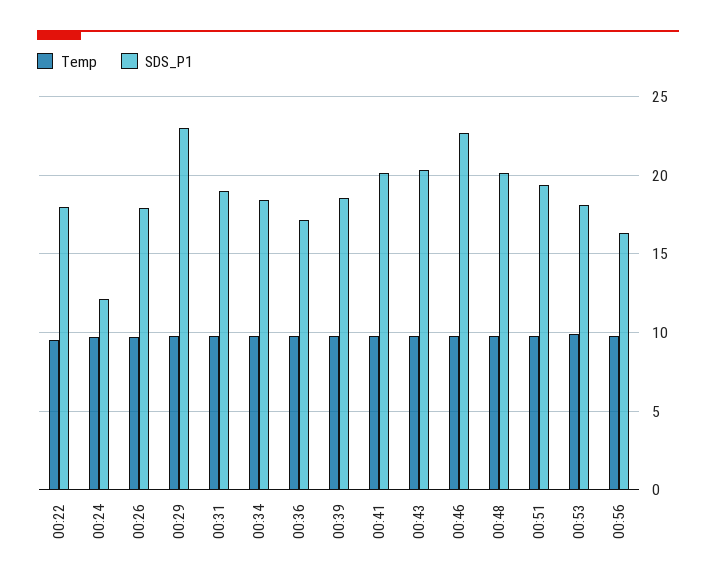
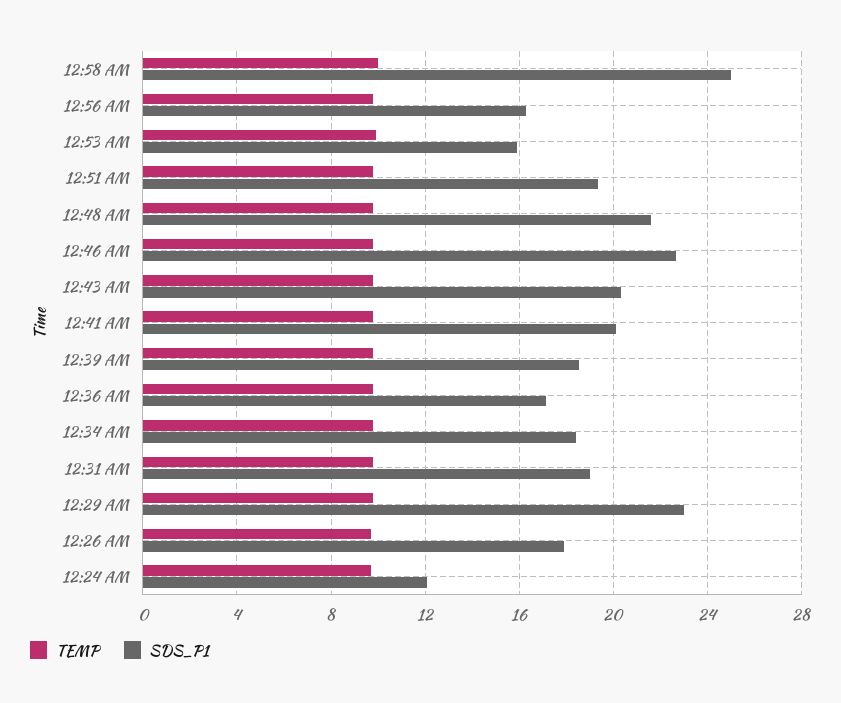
Temp, 00:22: 9.5 -> none
SDS_P1, 00:22: 18 -> none
SDS_P1, 00:48: 20 -> 21.5
SDS_P1, 00:53: 18 -> 16
Temp, 12:58 AM: none -> 10
SDS_P1, 12:58 AM: none -> 25

